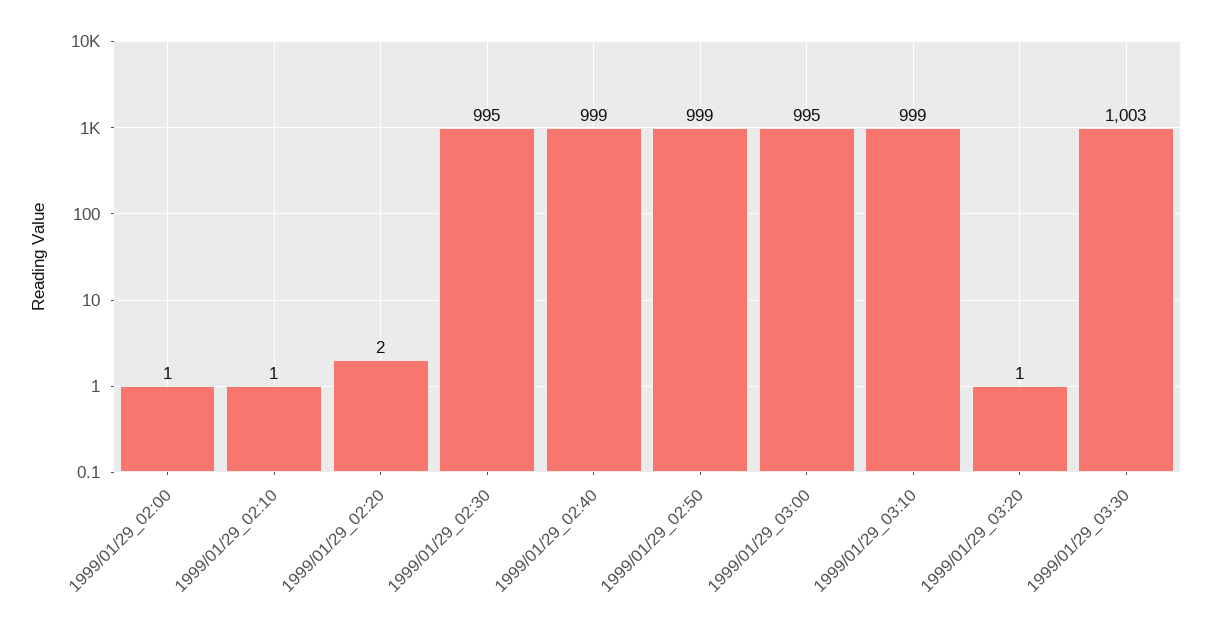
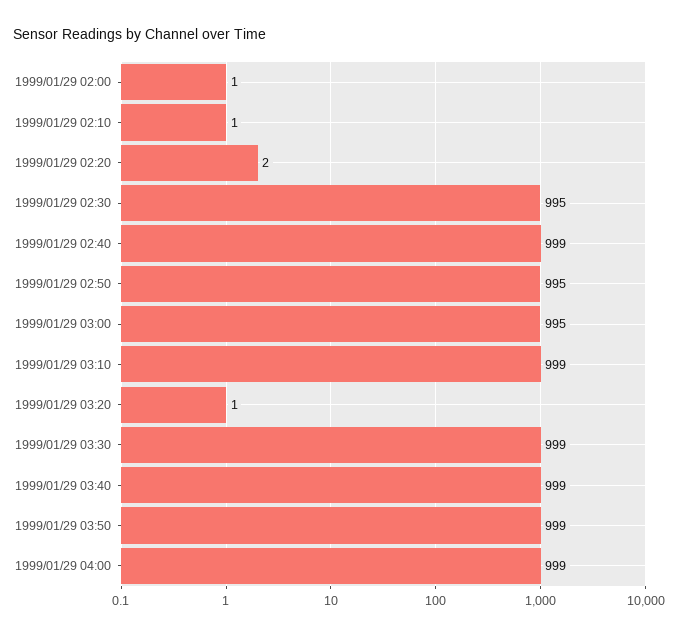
1999/01/29_02:50: 999 -> 995
1999/01/29_03:30: 1003 -> 999
1999/01/29 03:40: none -> 999
1999/01/29 03:50: none -> 999
1999/01/29 04:00: none -> 999

